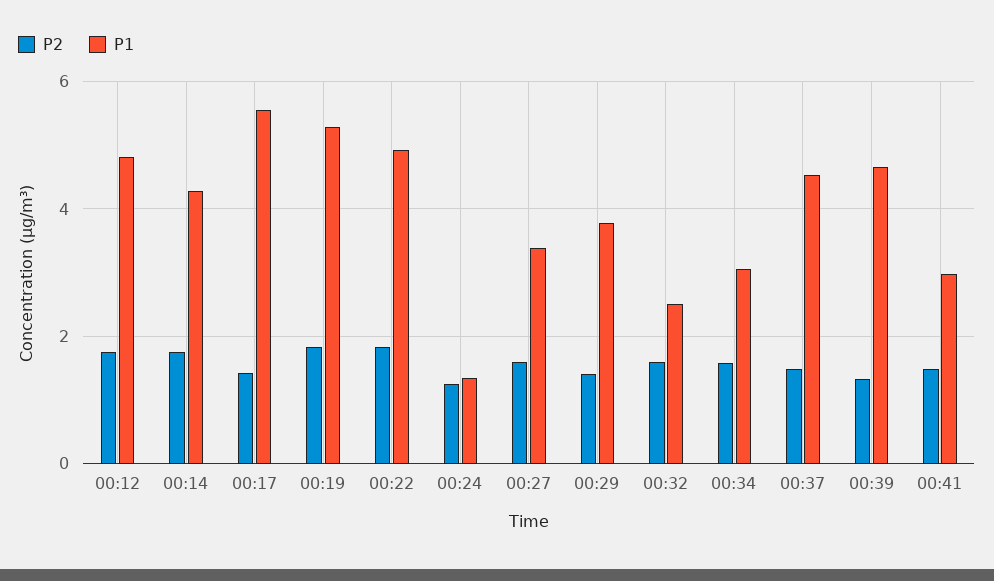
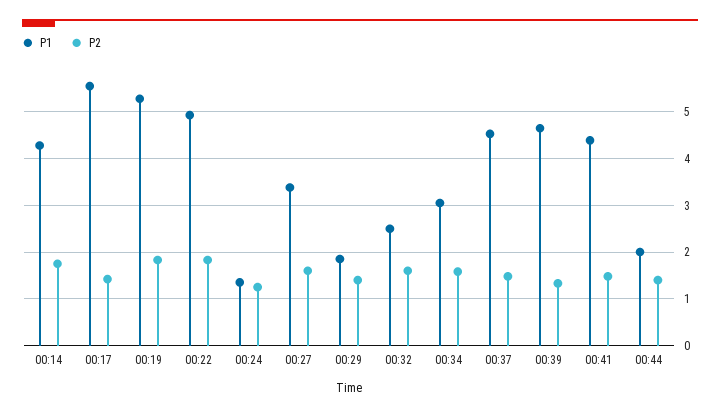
P2, 00:12: 1.8 -> none
P1, 00:12: 4.8 -> none
P1, 00:29: 3.8 -> 1.8
P1, 00:41: 3 -> 4.4
P1, 00:44: none -> 2
P2, 00:44: none -> 1.4

